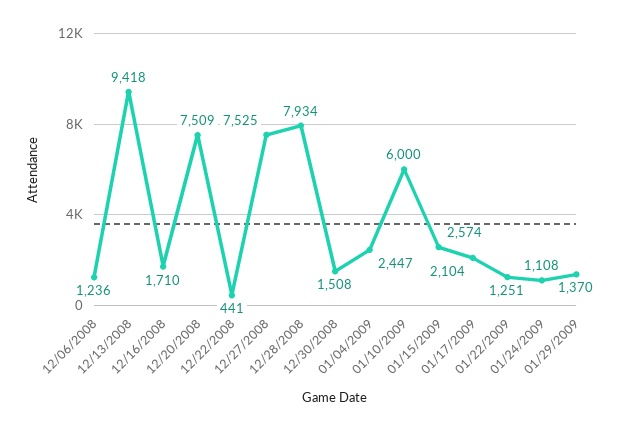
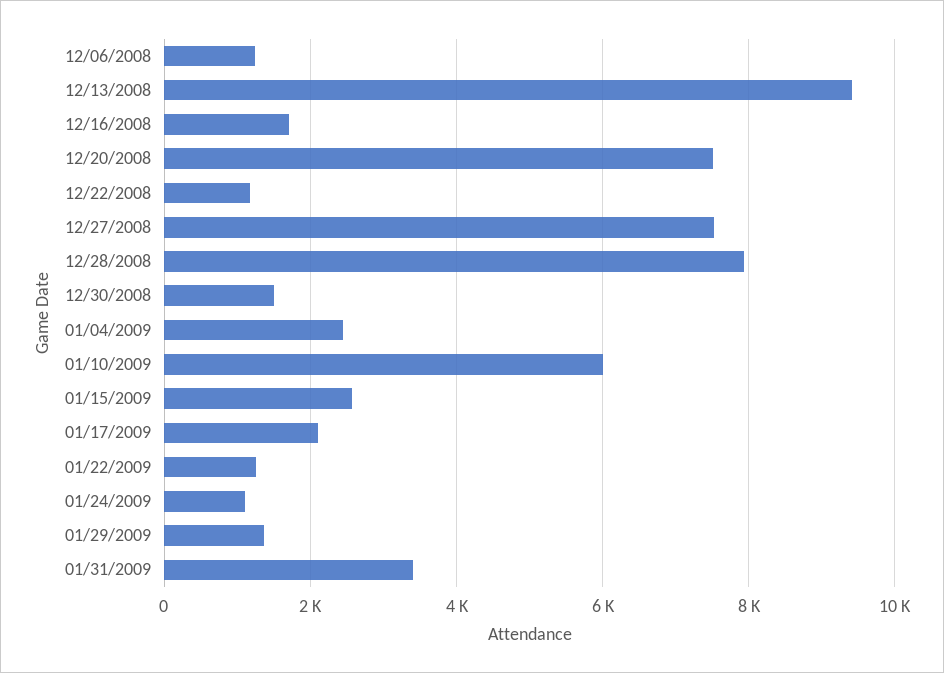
12/22/2008: 441 -> 1200
01/31/2009: none -> 3400

